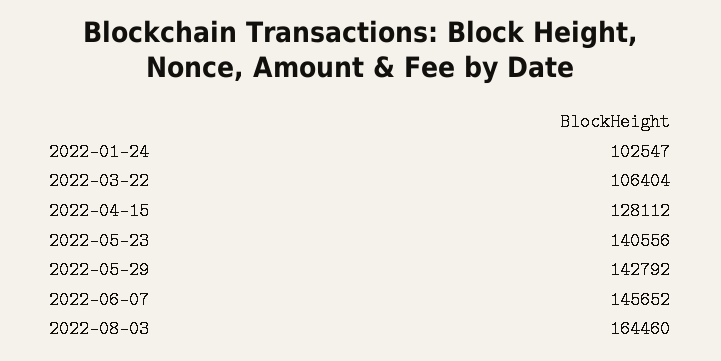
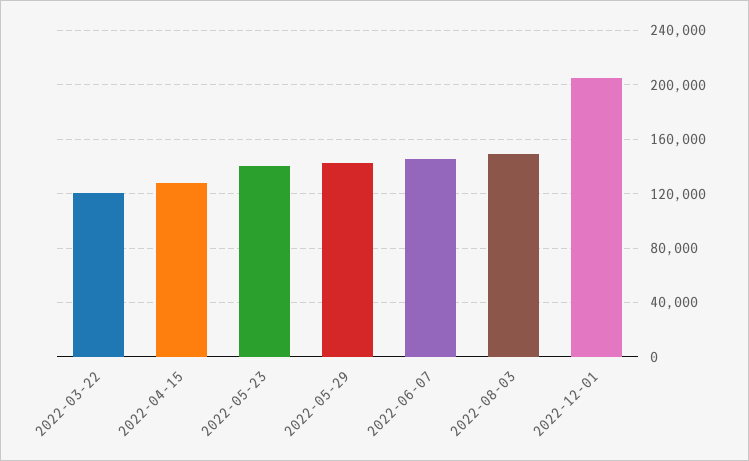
2022-01-24: 102547 -> none
2022-03-22: 106404 -> 120000
2022-08-03: 164460 -> 150000
2022-12-01: none -> 205000

